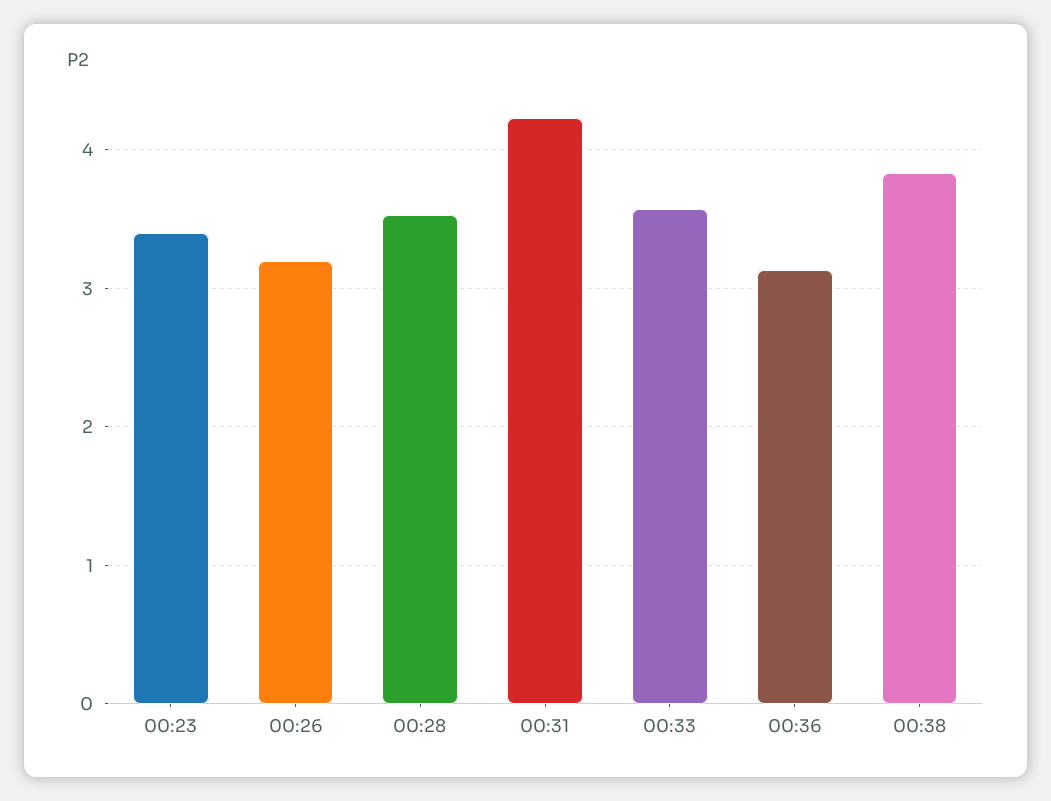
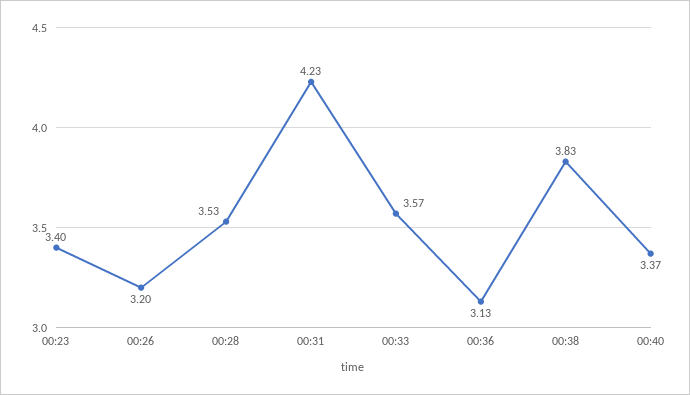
00:40: none -> 3.37

